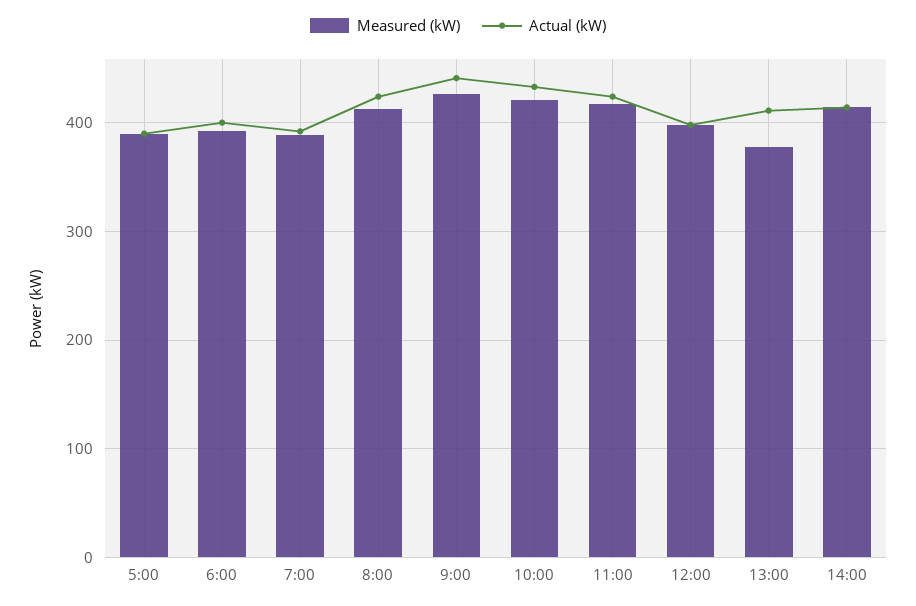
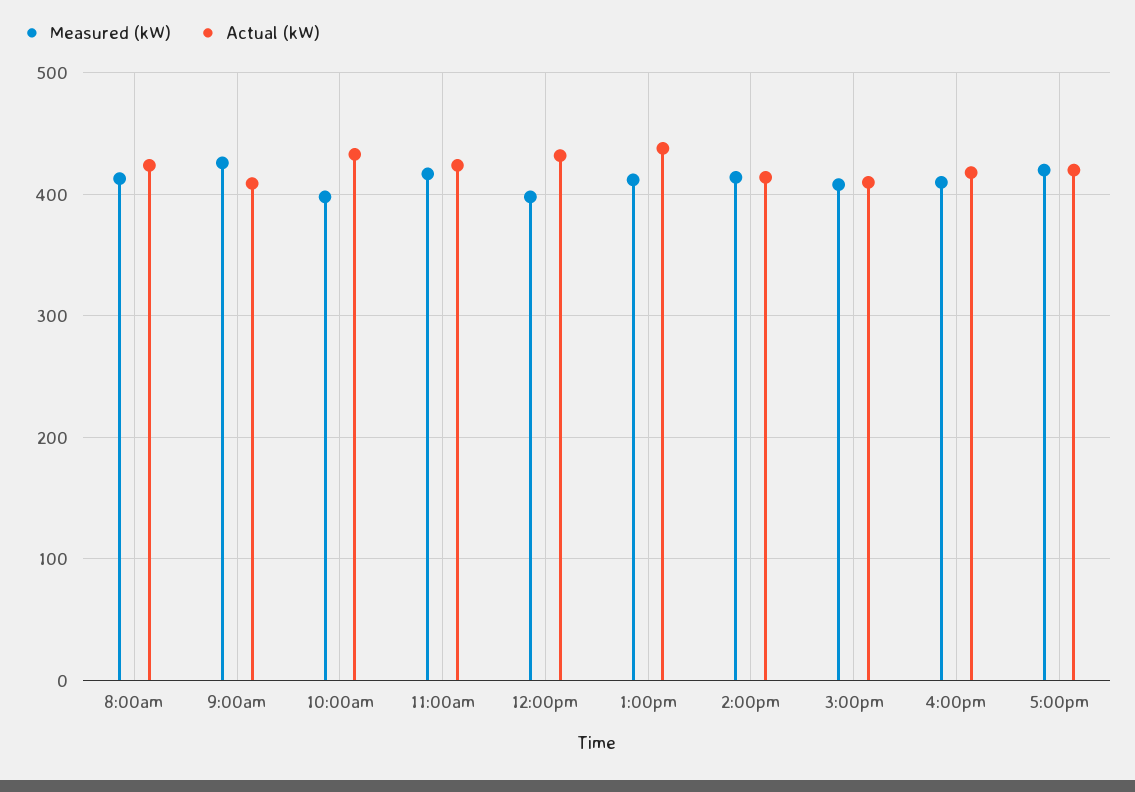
Measured (kW), 5:00: 390 -> none
Actual (kW), 5:00: 390 -> none
Measured (kW), 6:00: 390 -> none
Actual (kW), 6:00: 400 -> none
Measured (kW), 7:00: 390 -> none
Actual (kW), 7:00: 390 -> none
Actual (kW), 9:00: 440 -> 410
Measured (kW), 10:00: 420 -> 400
Actual (kW), 12:00: 400 -> 430
Measured (kW), 13:00: 380 -> 410
Actual (kW), 13:00: 410 -> 440
Measured (kW), 3:00pm: none -> 410
Actual (kW), 3:00pm: none -> 410
Measured (kW), 4:00pm: none -> 410
Actual (kW), 4:00pm: none -> 420
Measured (kW), 5:00pm: none -> 420
Actual (kW), 5:00pm: none -> 420

